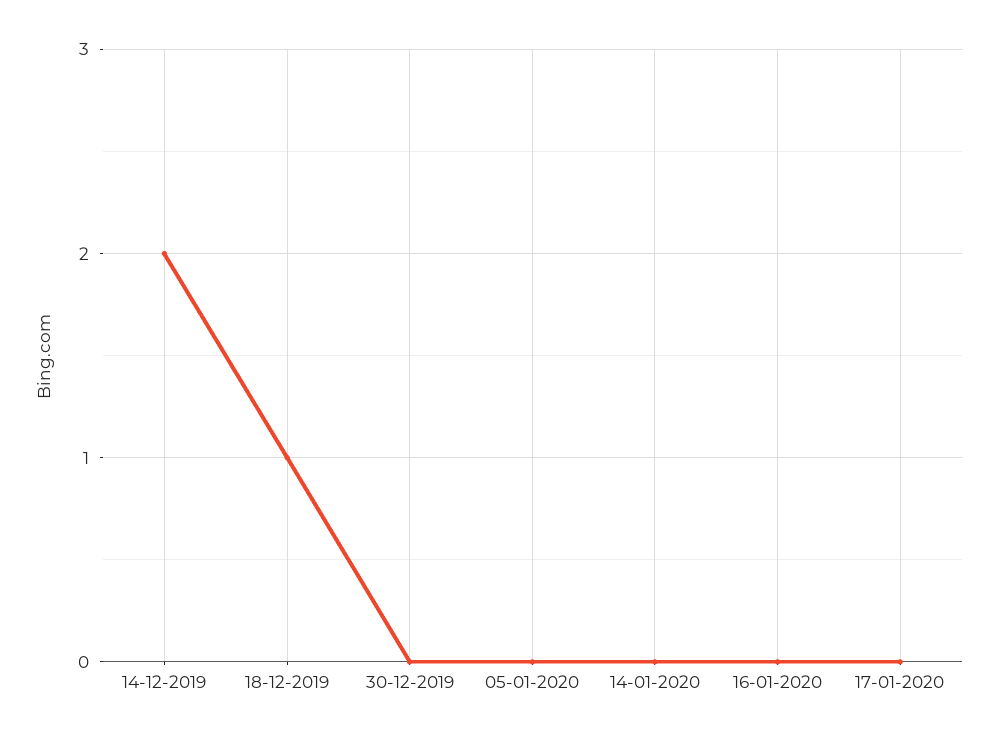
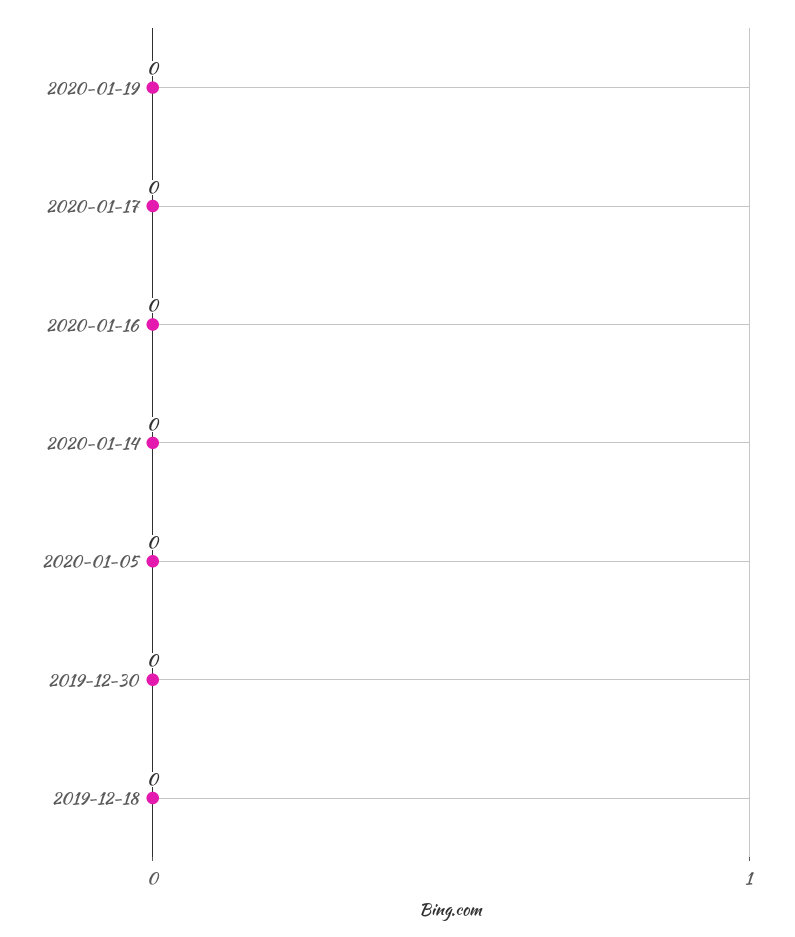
14-12-2019: 2 -> none
18-12-2019: 1 -> 0
2020-01-19: none -> 0

